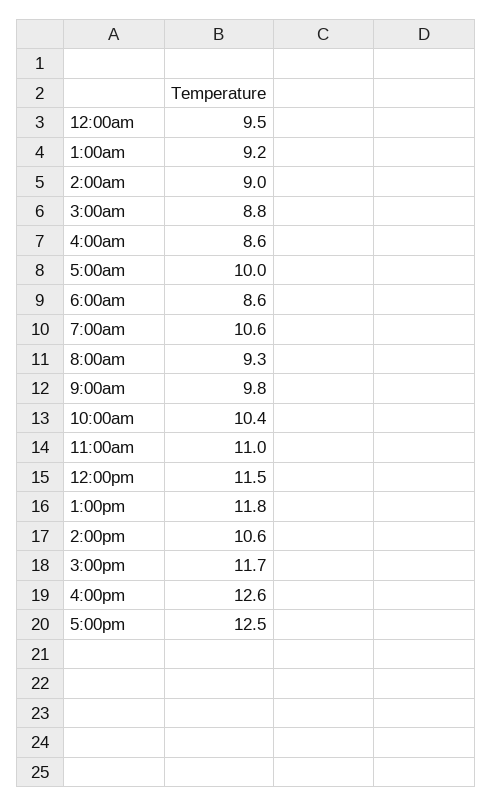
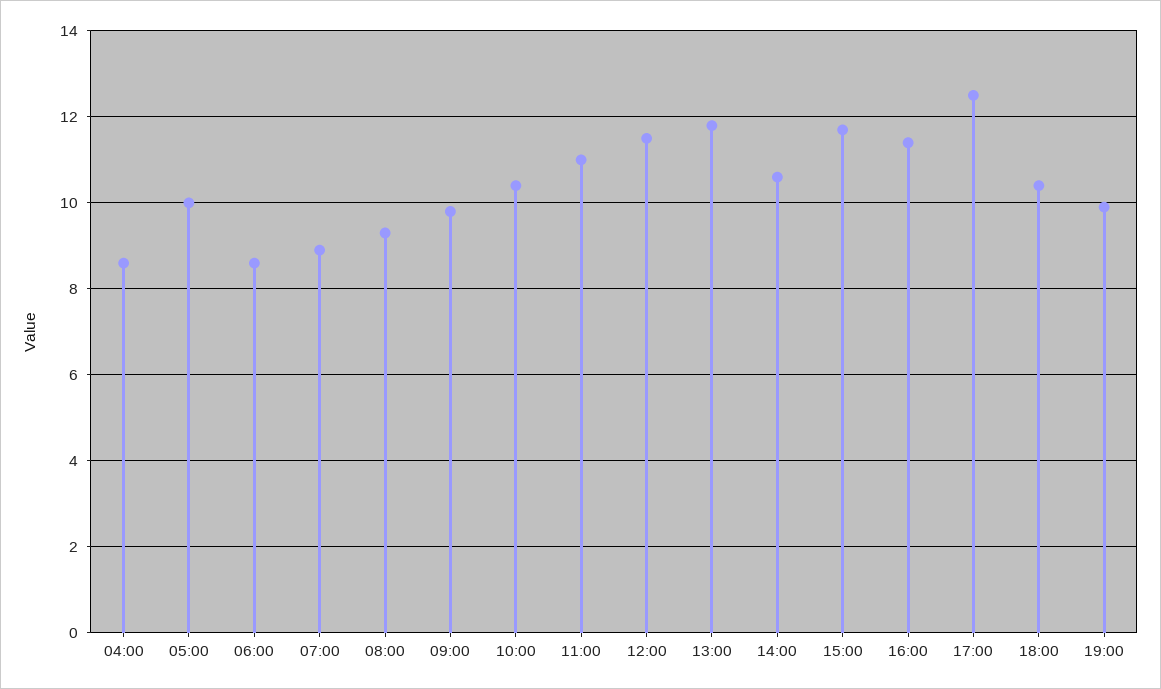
12:00am: 9.5 -> none
1:00am: 9.2 -> none
2:00am: 9 -> none
3:00am: 8.8 -> none
7:00am: 10.6 -> 9
4:00pm: 12.6 -> 11.5
18:00: none -> 10.5
19:00: none -> 10

